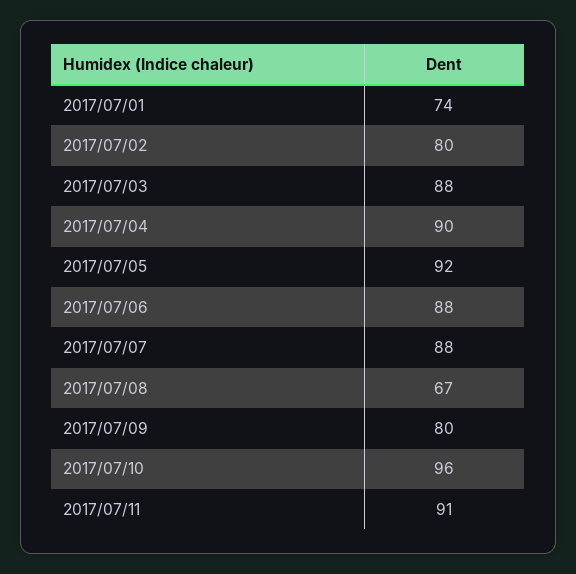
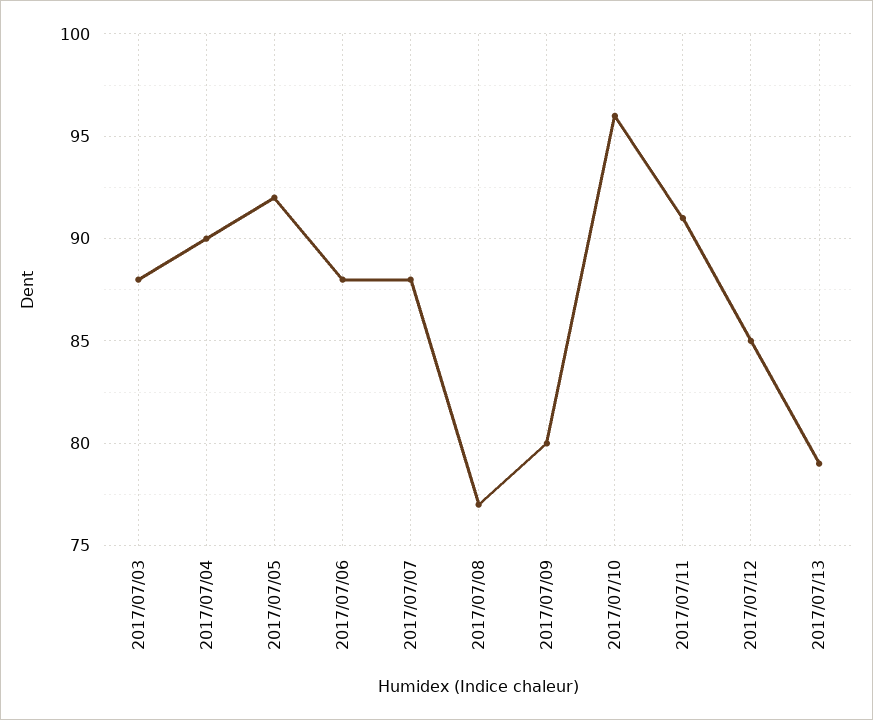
2017/07/01: 74 -> none
2017/07/02: 80 -> none
2017/07/08: 67 -> 77
2017/07/12: none -> 85
2017/07/13: none -> 79

